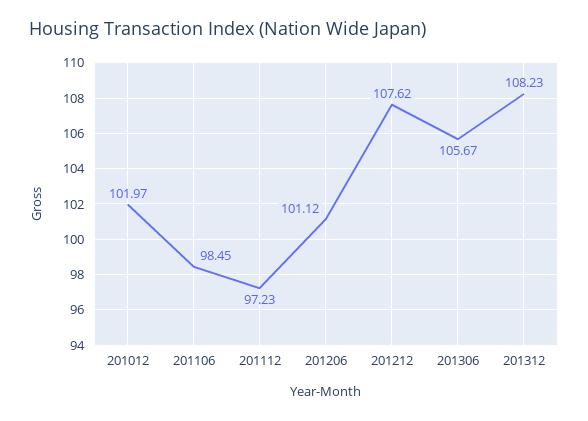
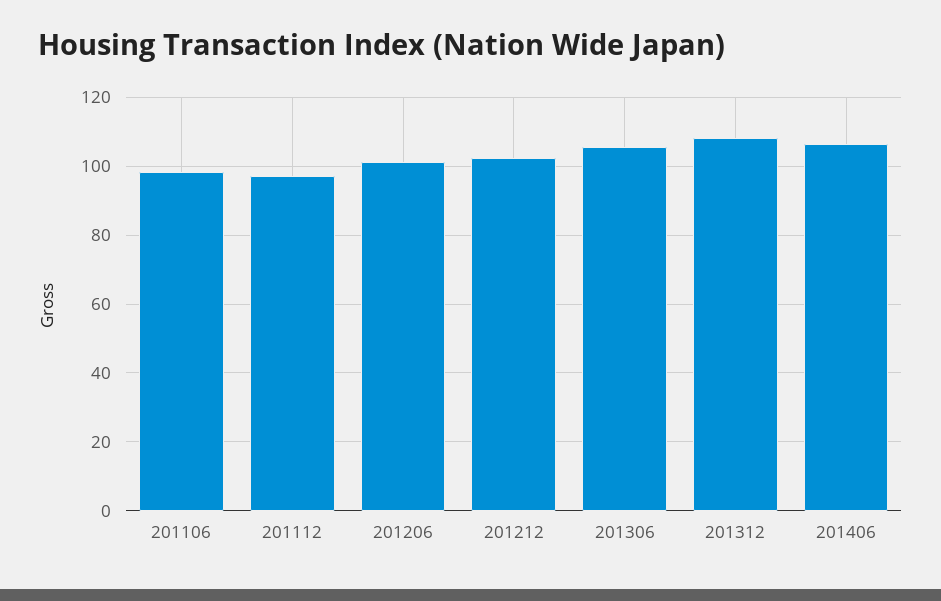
201012: 101.97 -> none
201212: 107.62 -> 102
201406: none -> 106

